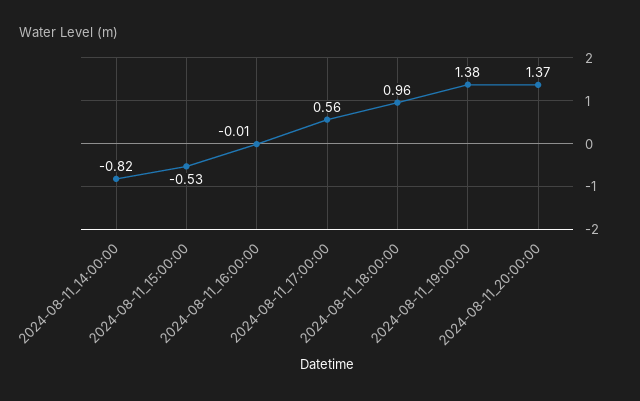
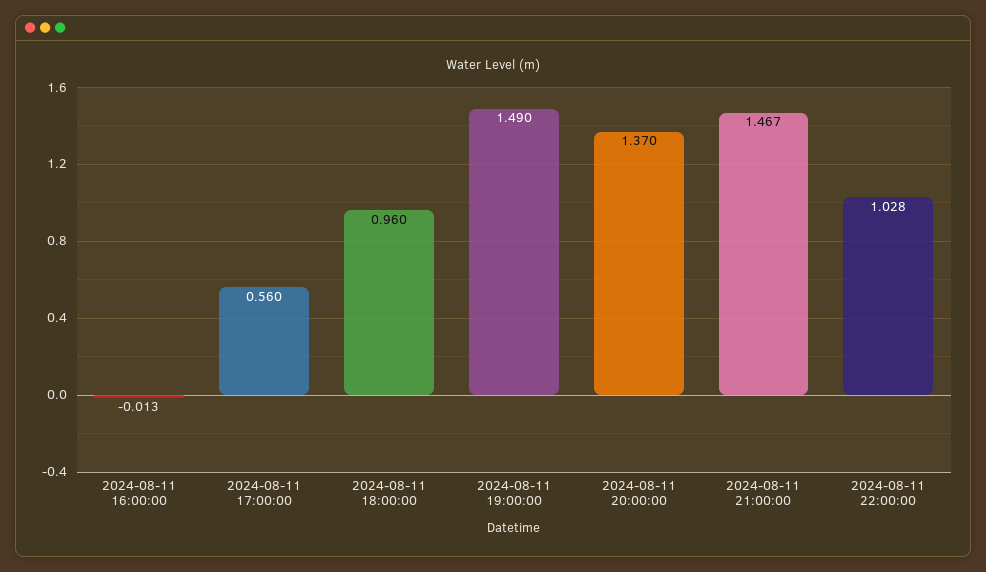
2024-08-11_14:00:00: -0.82 -> none
2024-08-11_15:00:00: -0.53 -> none
2024-08-11_19:00:00: 1.38 -> 1.49
2024-08-11 21:00:00: none -> 1.467
2024-08-11 22:00:00: none -> 1.028

